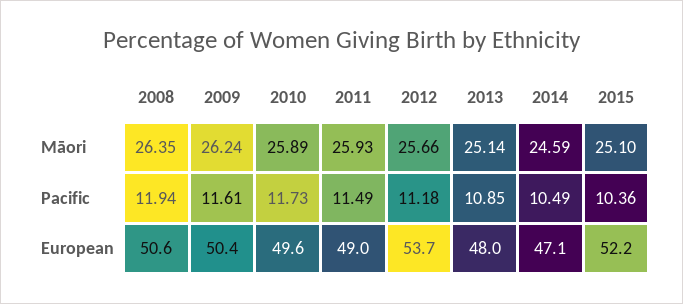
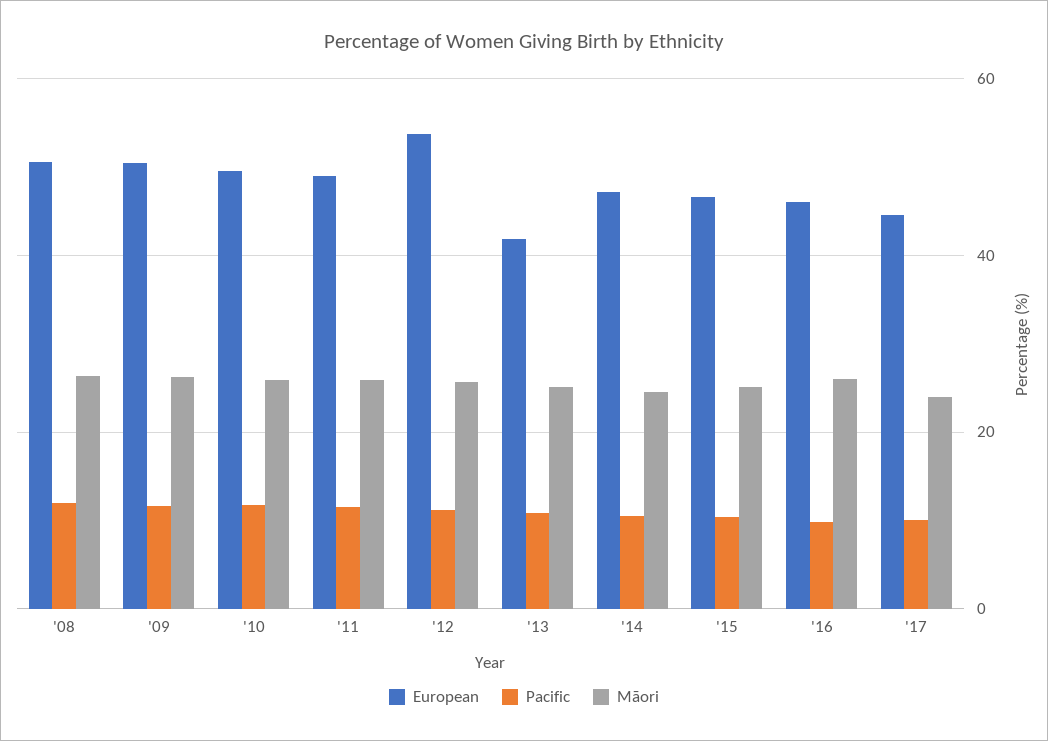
European, 2013: 48 -> 42
European, 2015: 52.2 -> 46
European, '16: none -> 46
Pacific, '16: none -> 10
Māori, '16: none -> 26
European, '17: none -> 44
Pacific, '17: none -> 10
Māori, '17: none -> 24

